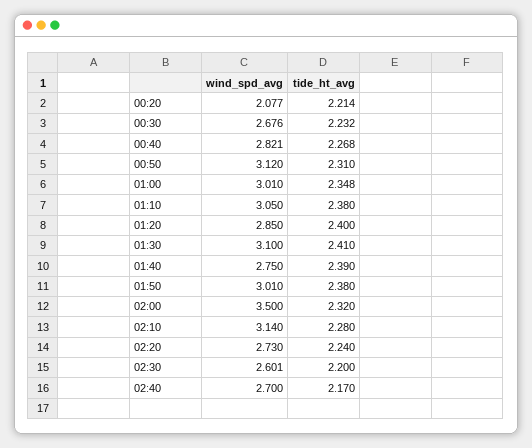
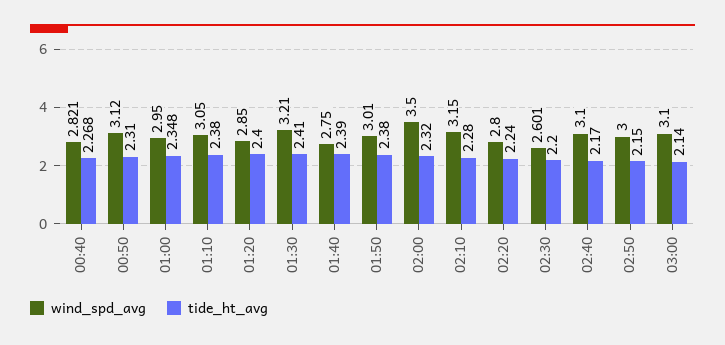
wind_spd_avg, 00:20: 2.077 -> none
tide_ht_avg, 00:20: 2.214 -> none
wind_spd_avg, 00:30: 2.676 -> none
tide_ht_avg, 00:30: 2.232 -> none
wind_spd_avg, 01:00: 3.01 -> 2.95
wind_spd_avg, 01:30: 3.1 -> 3.21
wind_spd_avg, 02:10: 3.14 -> 3.15
wind_spd_avg, 02:20: 2.73 -> 2.8
wind_spd_avg, 02:40: 2.7 -> 3.1
wind_spd_avg, 02:50: none -> 3
tide_ht_avg, 02:50: none -> 2.15
wind_spd_avg, 03:00: none -> 3.1
tide_ht_avg, 03:00: none -> 2.14

